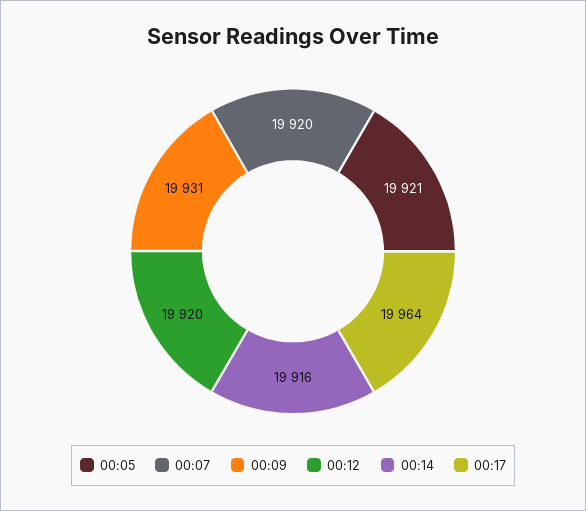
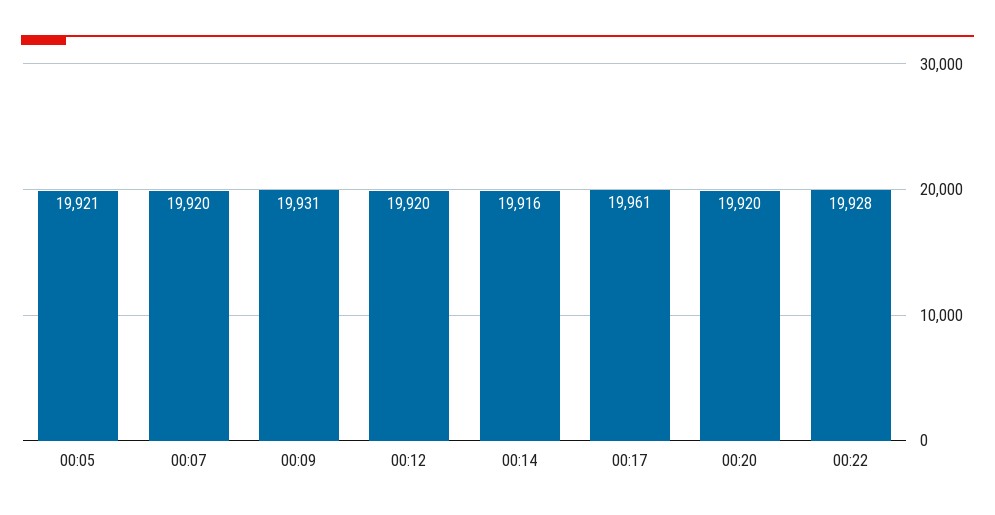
00:17: 19964 -> 19961
00:20: none -> 19920
00:22: none -> 19928

